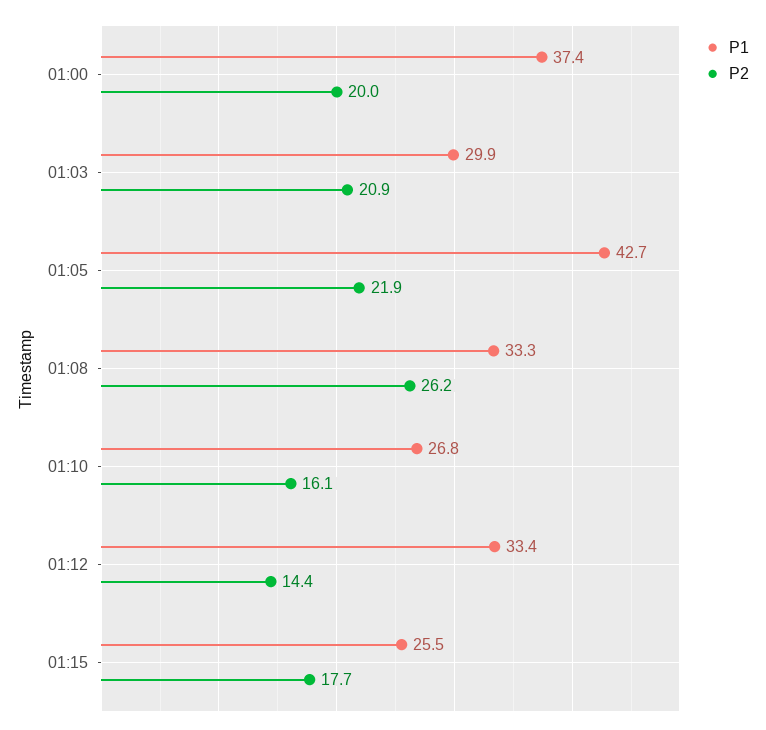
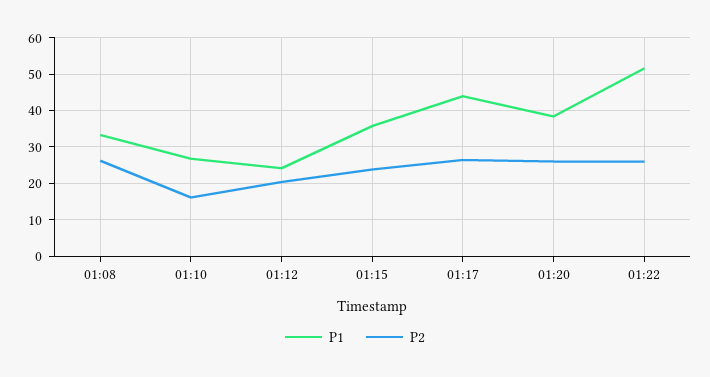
P1, 01:00: 37.4 -> none
P2, 01:00: 20 -> none
P1, 01:03: 29.9 -> none
P2, 01:03: 20.9 -> none
P1, 01:05: 42.7 -> none
P2, 01:05: 21.9 -> none
P1, 01:12: 33.4 -> 24
P2, 01:12: 14.4 -> 20
P1, 01:15: 25.5 -> 36
P2, 01:15: 17.7 -> 24
P1, 01:17: none -> 44
P2, 01:17: none -> 26
P1, 01:20: none -> 38
P2, 01:20: none -> 26
P1, 01:22: none -> 52
P2, 01:22: none -> 26

